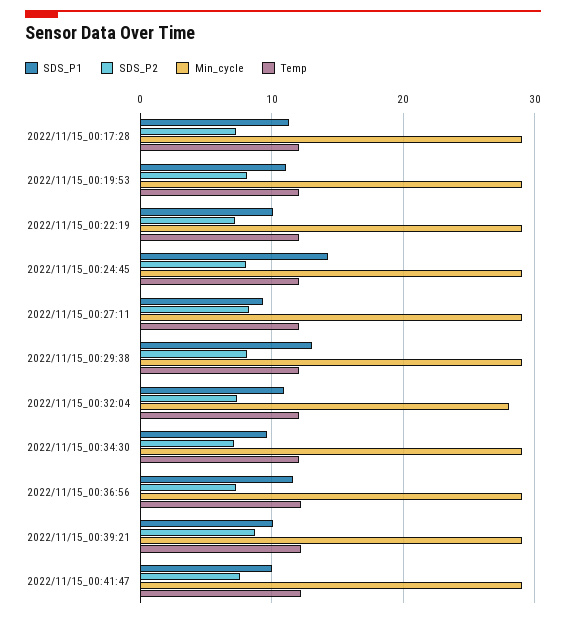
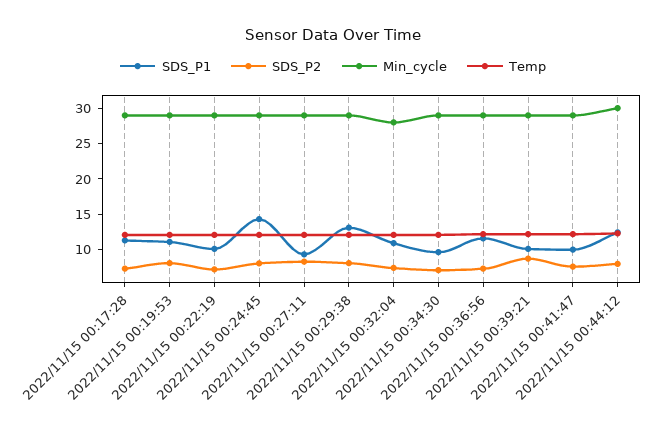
SDS_P1, 2022/11/15 00:44:12: none -> 12.5
SDS_P2, 2022/11/15 00:44:12: none -> 7.5
Min_cycle, 2022/11/15 00:44:12: none -> 30
Temp, 2022/11/15 00:44:12: none -> 12.5

